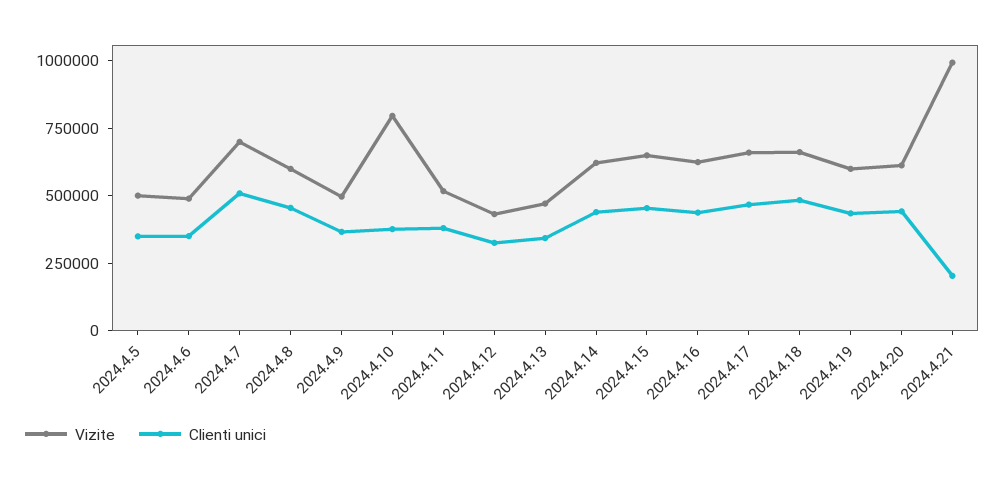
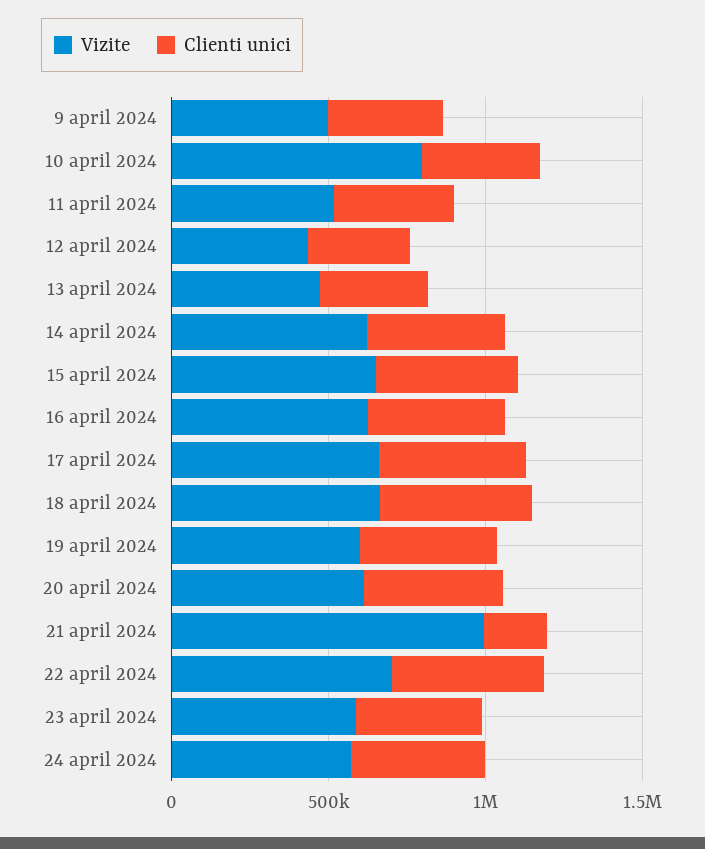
Vizite, 2024.4.5: 500000 -> none
Clienti unici, 2024.4.5: 350000 -> none
Vizite, 2024.4.6: 500000 -> none
Clienti unici, 2024.4.6: 350000 -> none
Vizite, 2024.4.7: 700000 -> none
Clienti unici, 2024.4.7: 500000 -> none
Vizite, 2024.4.8: 600000 -> none
Clienti unici, 2024.4.8: 450000 -> none
Vizite, 22 april 2024: none -> 700000
Clienti unici, 22 april 2024: none -> 500000
Vizite, 23 april 2024: none -> 600000
Clienti unici, 23 april 2024: none -> 400000
Vizite, 24 april 2024: none -> 600000
Clienti unici, 24 april 2024: none -> 400000

